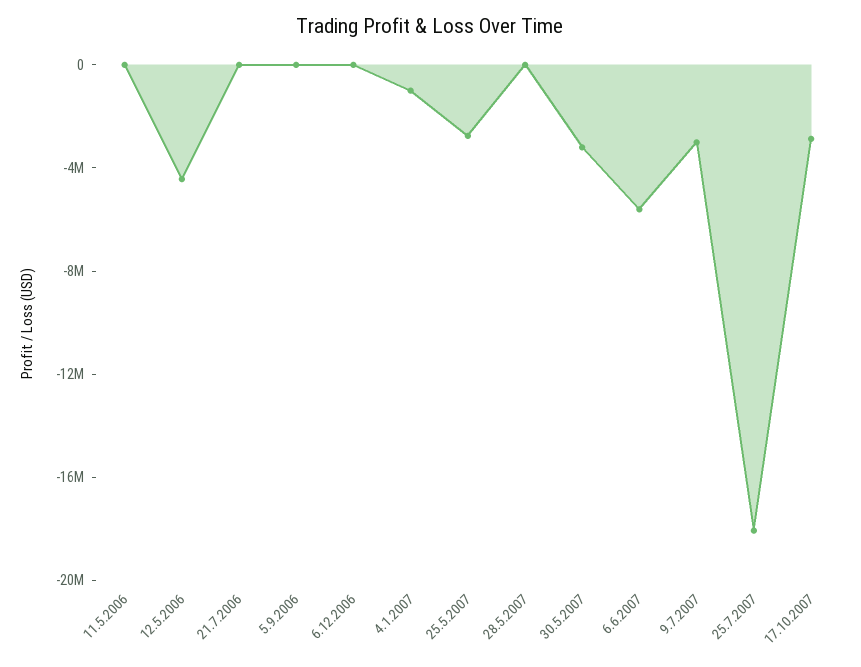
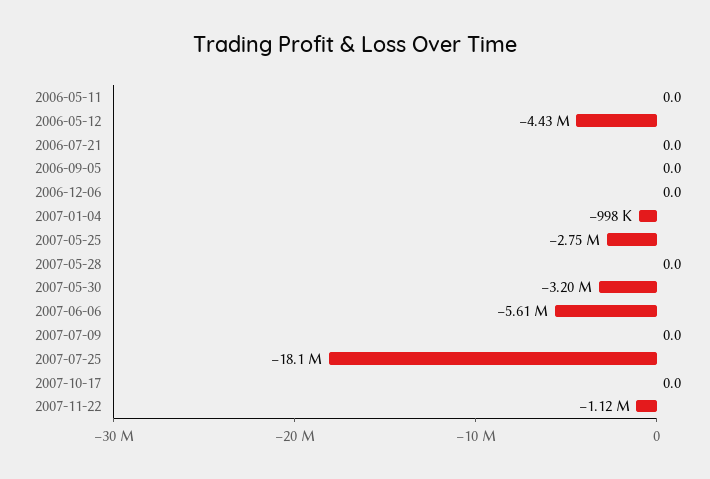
9.7.2007: -3000000 -> 0
17.10.2007: -3000000 -> 0
2007-11-22: none -> -1120000

